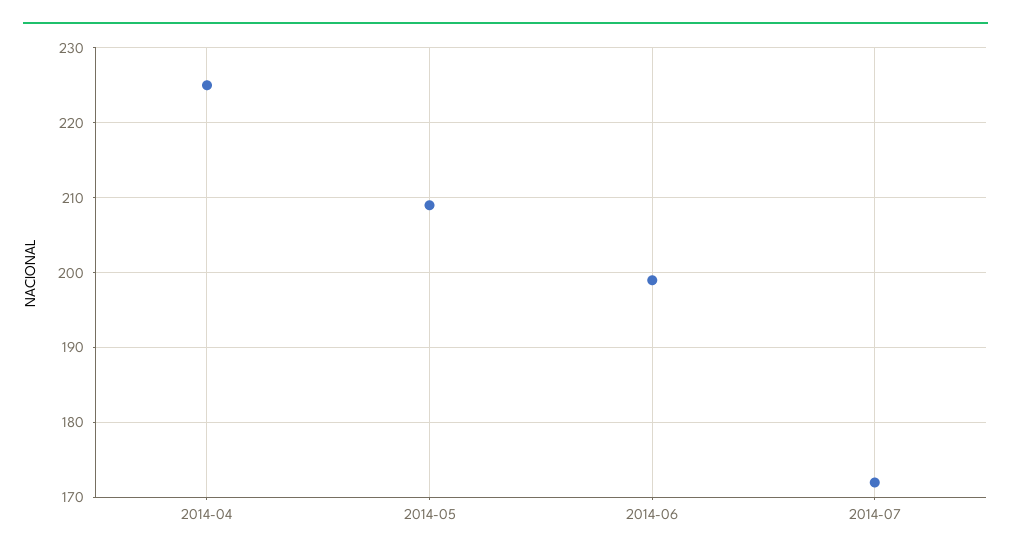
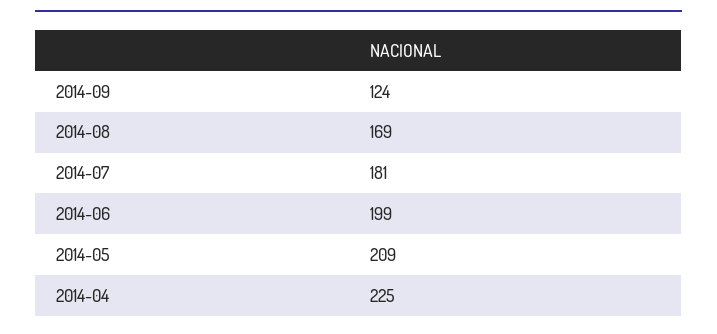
2014-07: 172 -> 181
2014-09: none -> 124
2014-08: none -> 169

